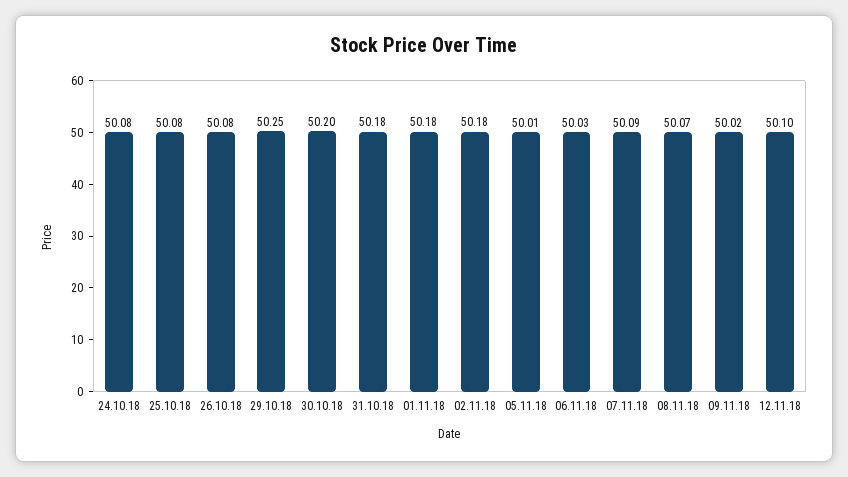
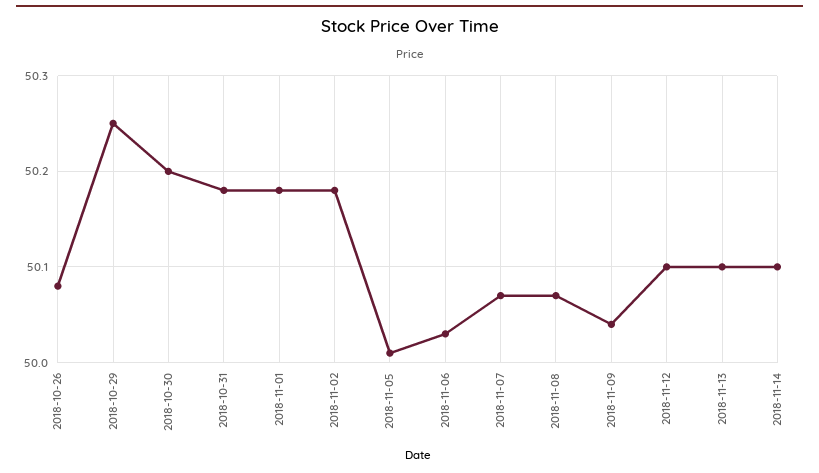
24.10.18: 50.08 -> none
25.10.18: 50.08 -> none
07.11.18: 50.09 -> 50.07
09.11.18: 50.02 -> 50.04
2018-11-13: none -> 50.1
2018-11-14: none -> 50.1

